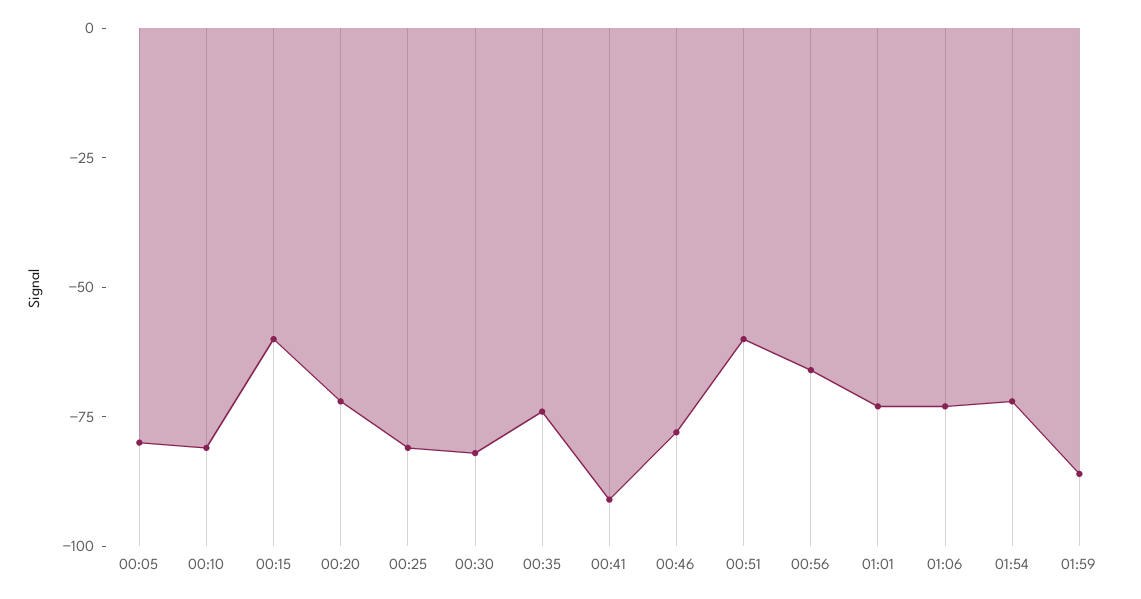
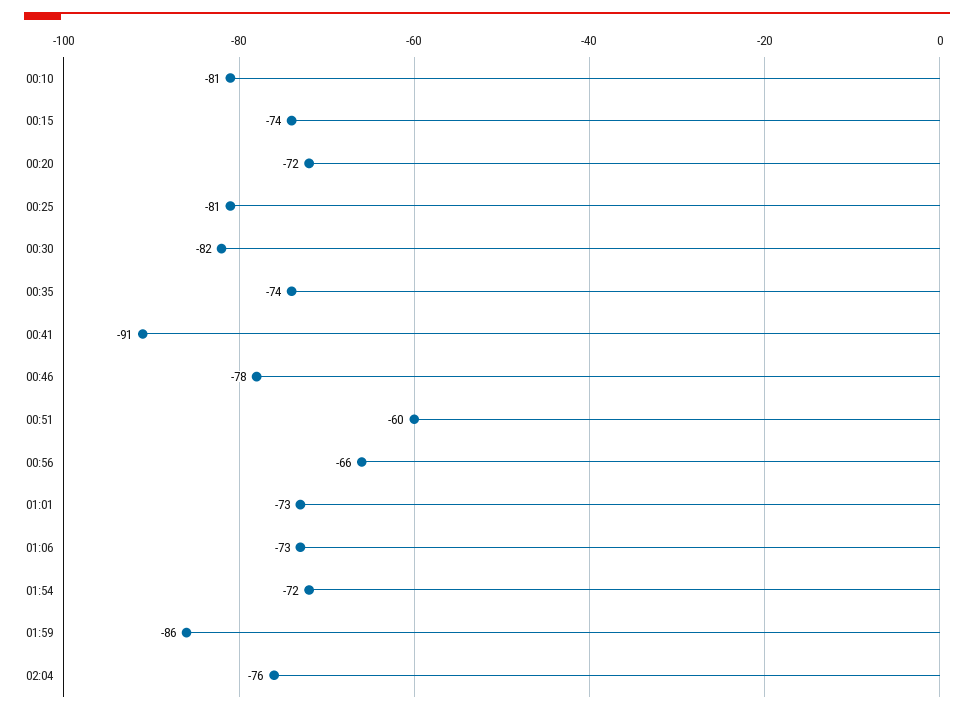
00:05: -80 -> none
00:15: -60 -> -74
02:04: none -> -76

